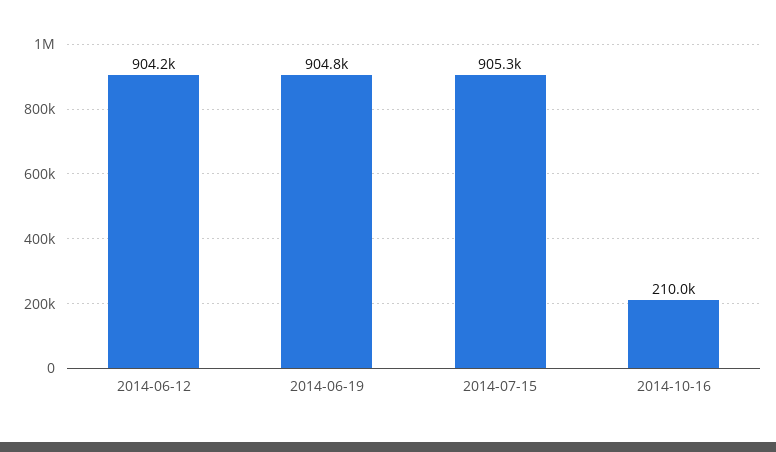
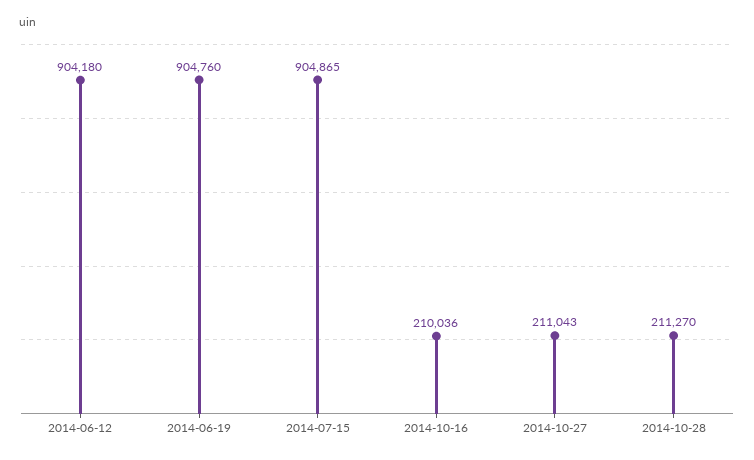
2014-07-15: 905300 -> 904865
2014-10-27: none -> 211043
2014-10-28: none -> 211270

